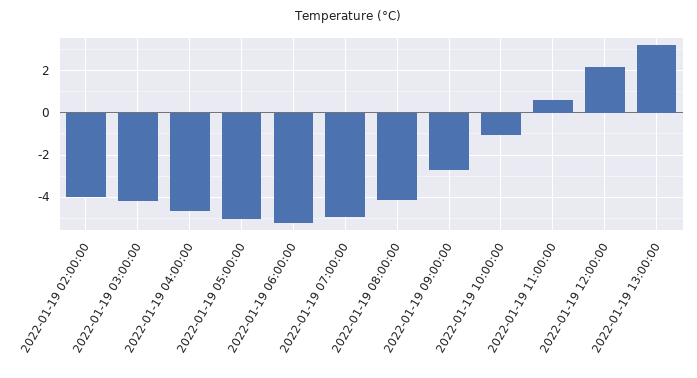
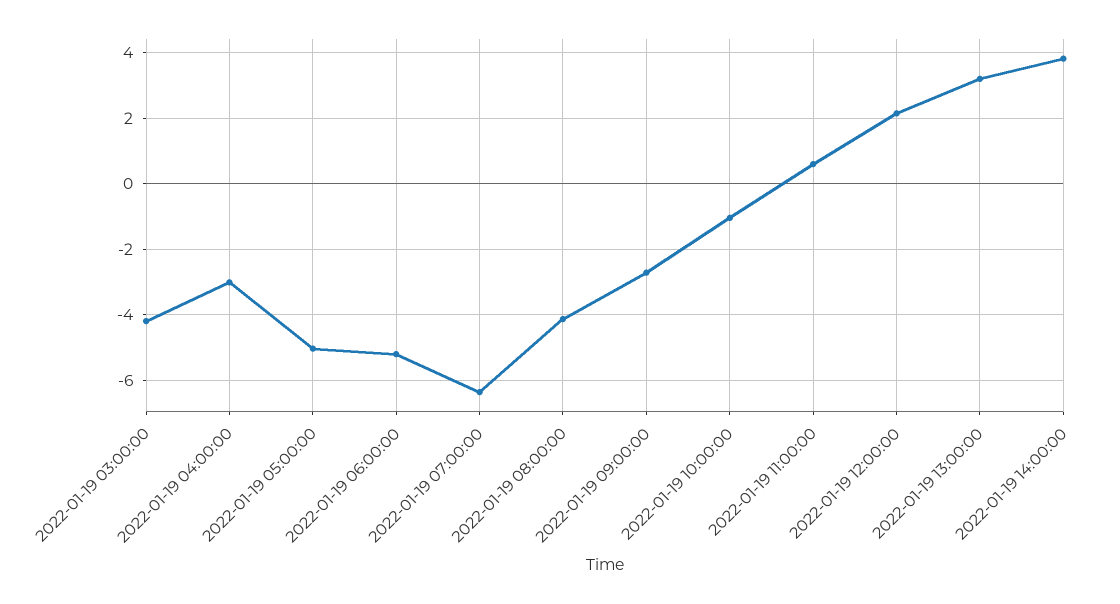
2022-01-19 02:00:00: -4 -> none
2022-01-19 04:00:00: -4.5 -> -3
2022-01-19 07:00:00: -5 -> -6.4
2022-01-19 14:00:00: none -> 3.8

